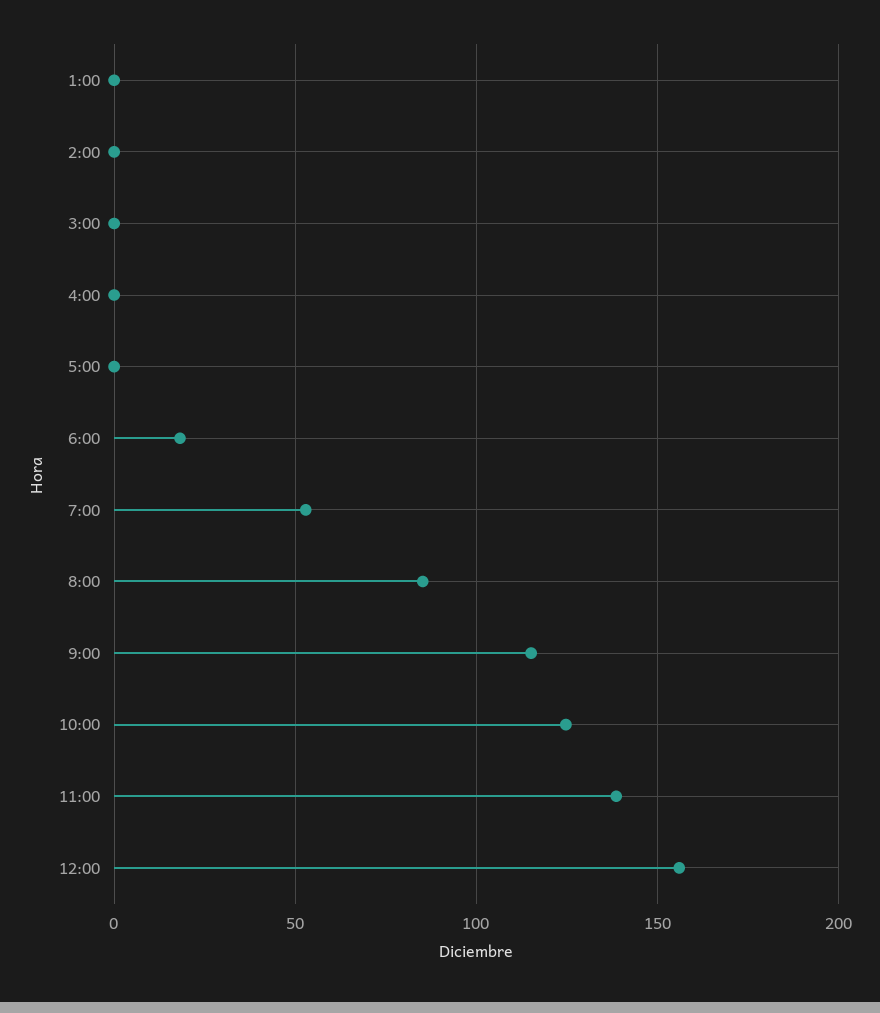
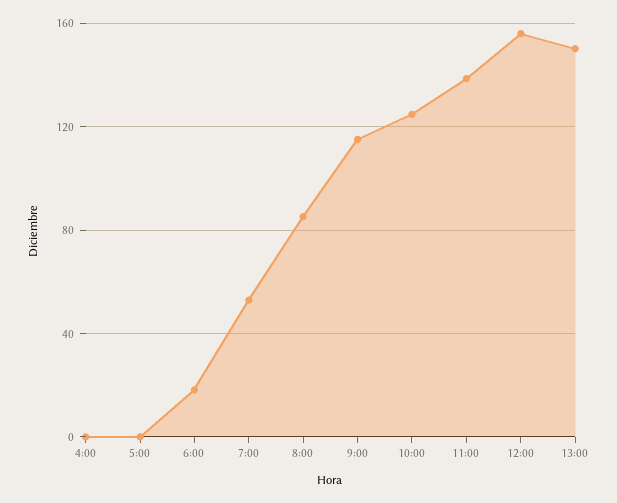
1:00: 0 -> none
2:00: 0 -> none
3:00: 0 -> none
13:00: none -> 150

